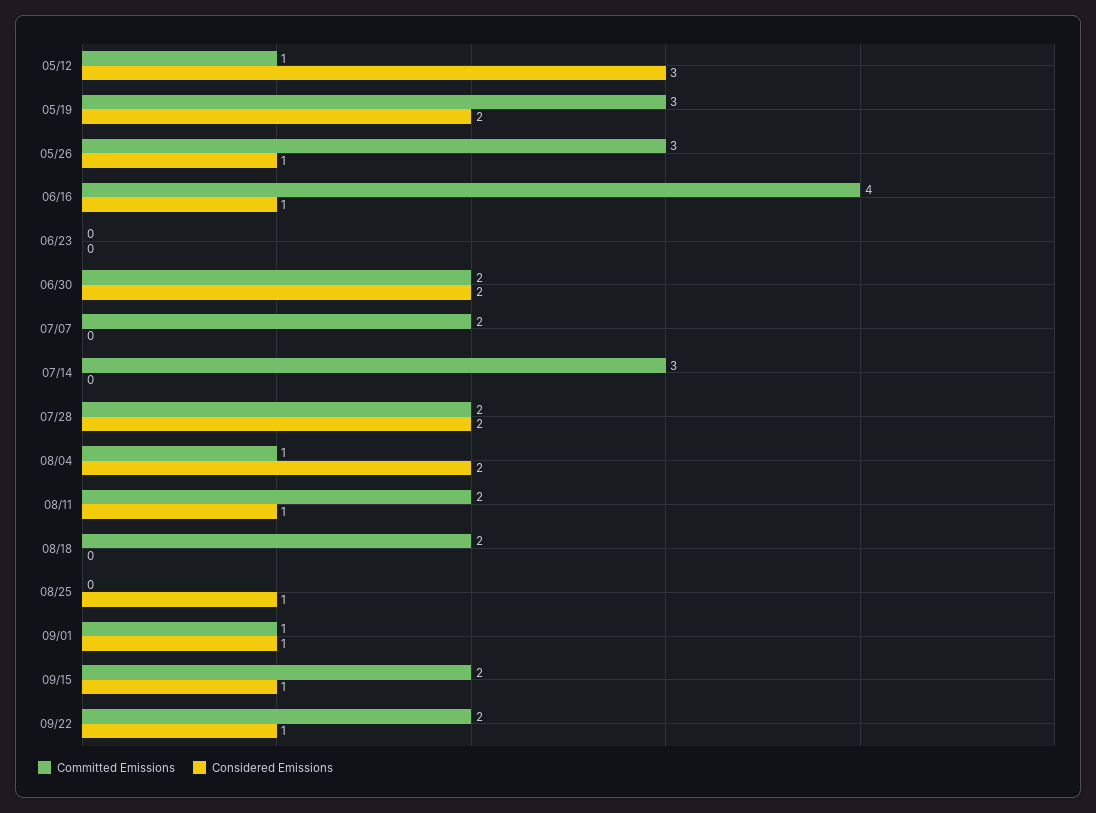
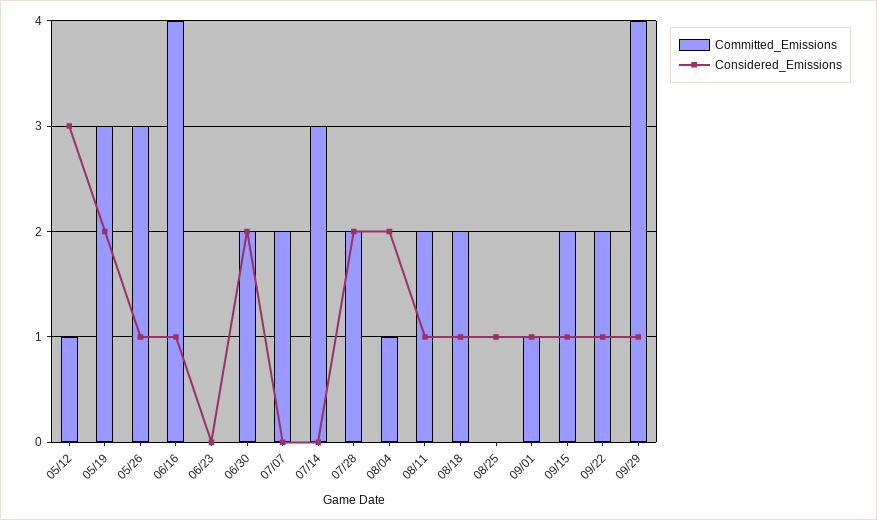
Considered Emissions, 08/18: 0 -> 1
Committed Emissions, 09/29: none -> 4
Considered Emissions, 09/29: none -> 1

